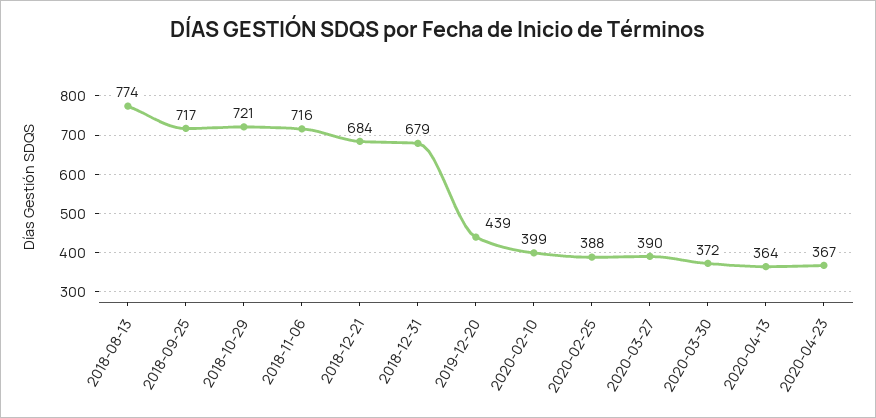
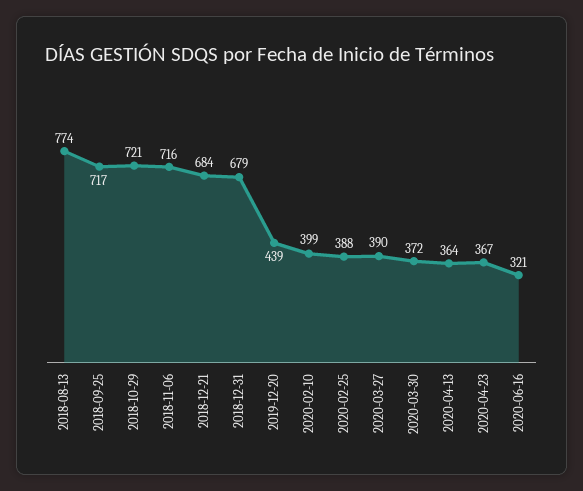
2020-06-16: none -> 321

